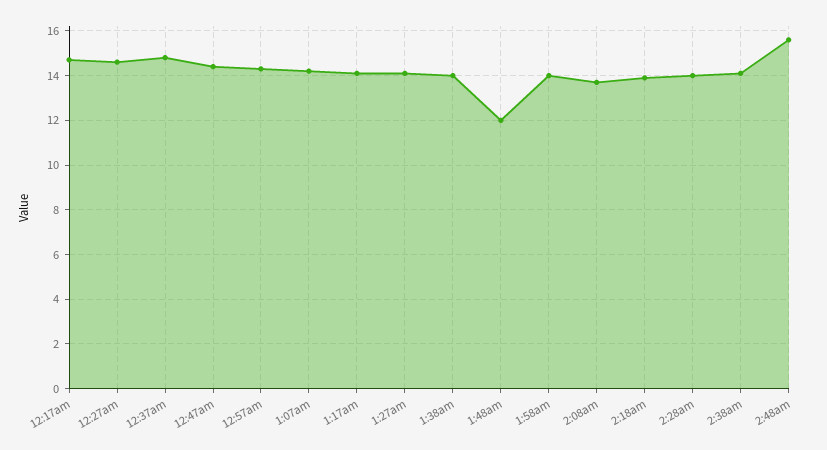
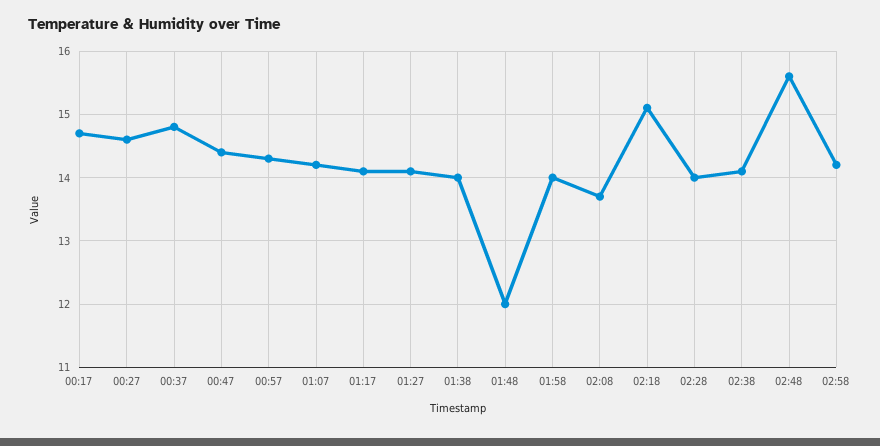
2:18am: 14 -> 15.1
02:58: none -> 14.2

